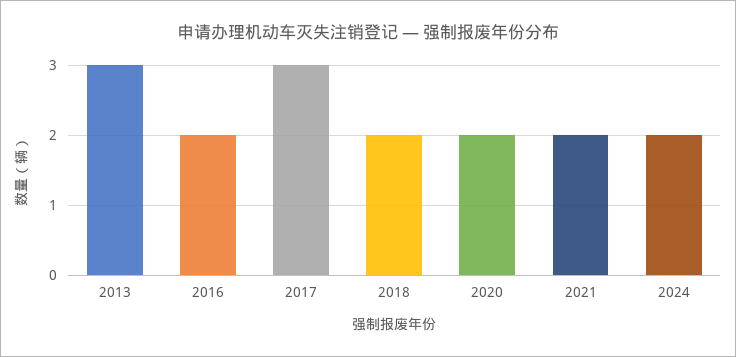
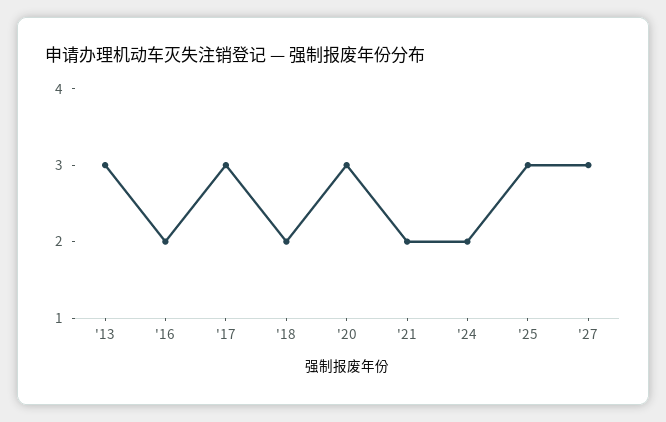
2020: 2 -> 3
'25: none -> 3
'27: none -> 3

